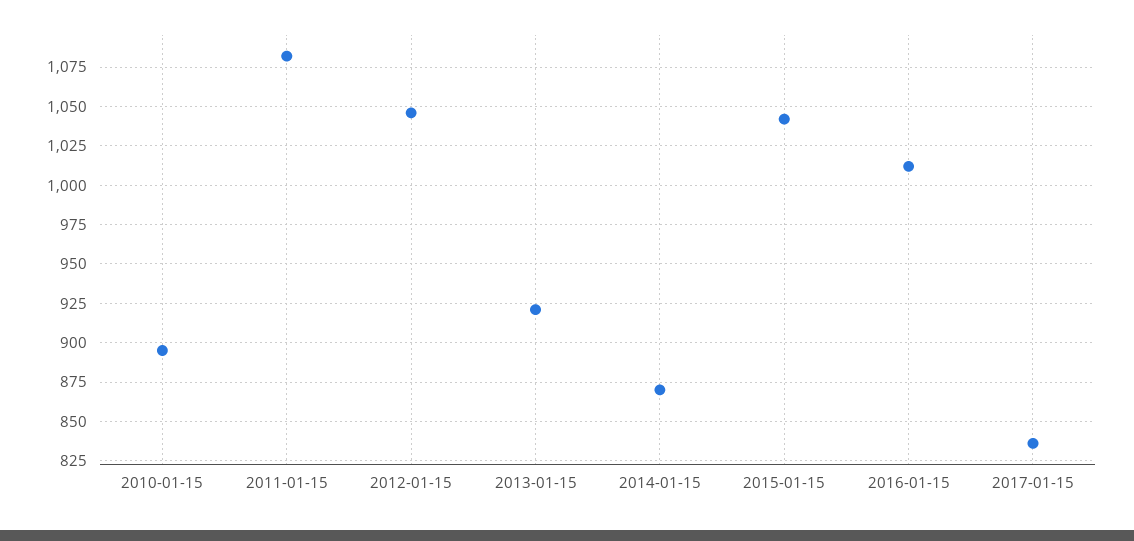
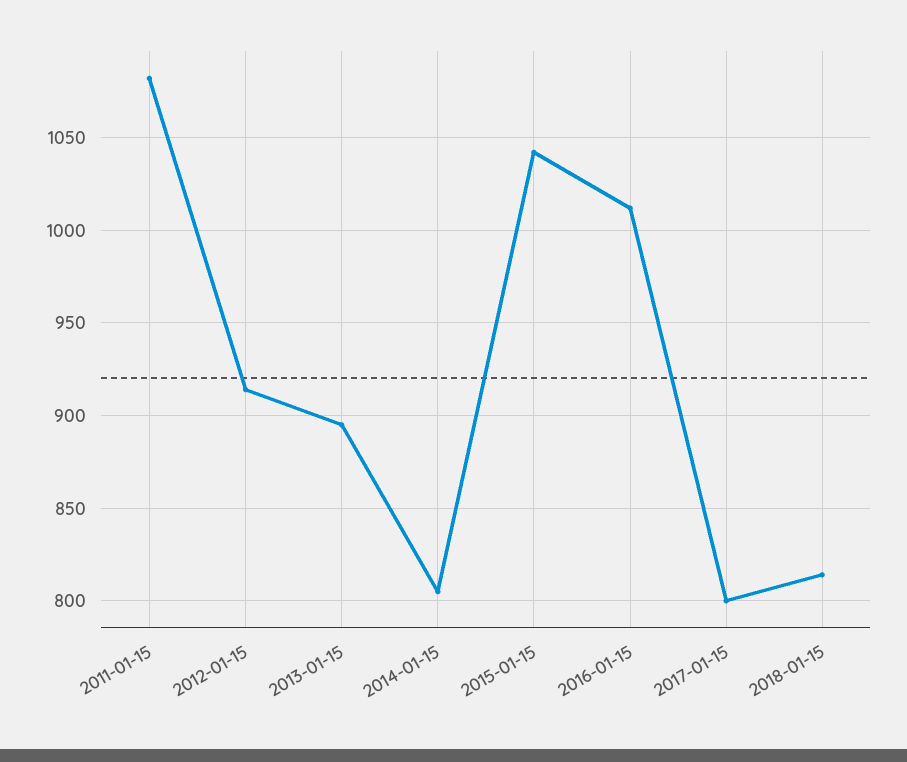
2010-01-15: 895 -> none
2012-01-15: 1045 -> 915
2013-01-15: 920 -> 895
2014-01-15: 870 -> 805
2017-01-15: 835 -> 800
2018-01-15: none -> 815

